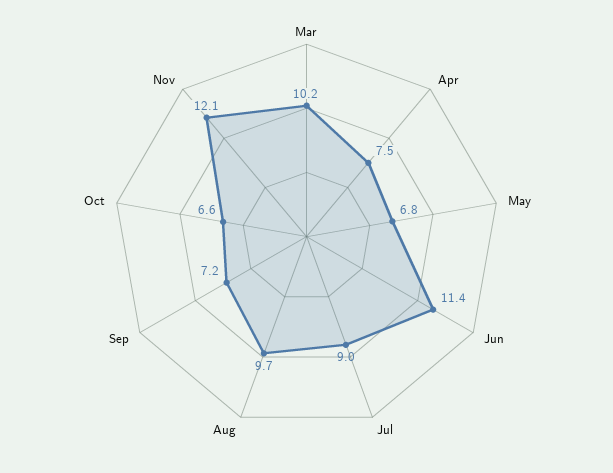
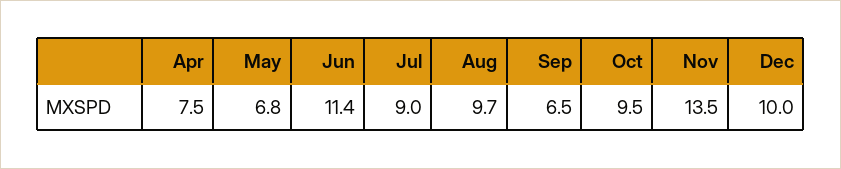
Mar: 10.2 -> none
Sep: 7.2 -> 6.5
Oct: 6.6 -> 9.5
Nov: 12.1 -> 13.5
Dec: none -> 10

